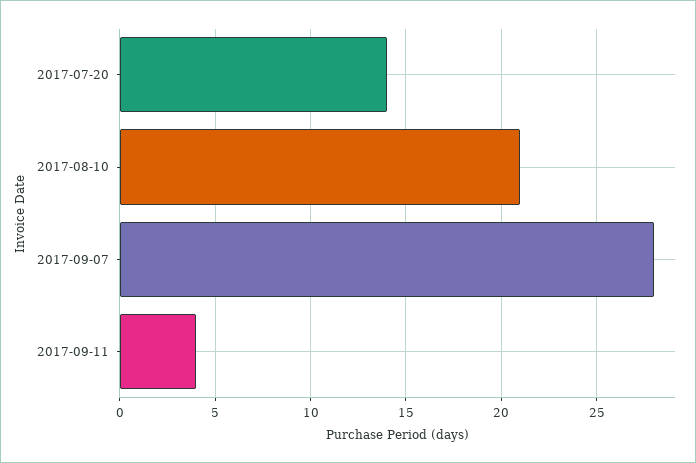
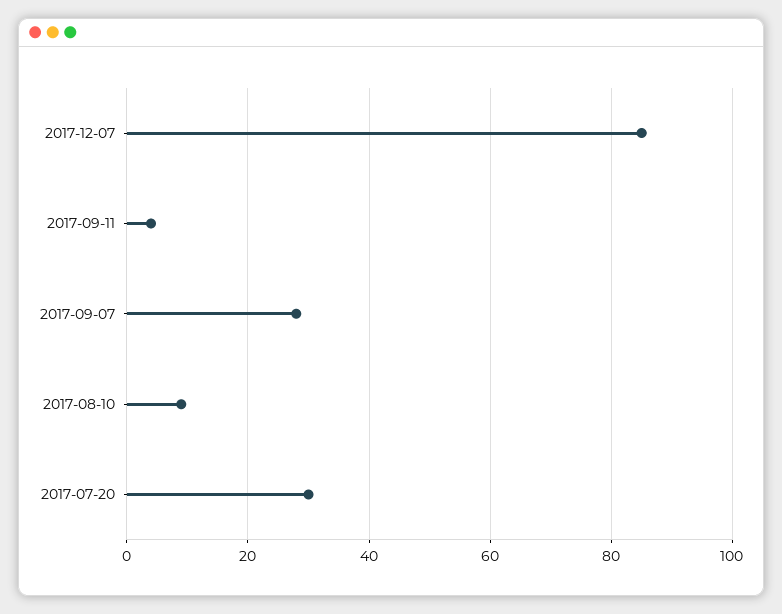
2017-07-20: 14 -> 30
2017-08-10: 21 -> 10
2017-12-07: none -> 85

